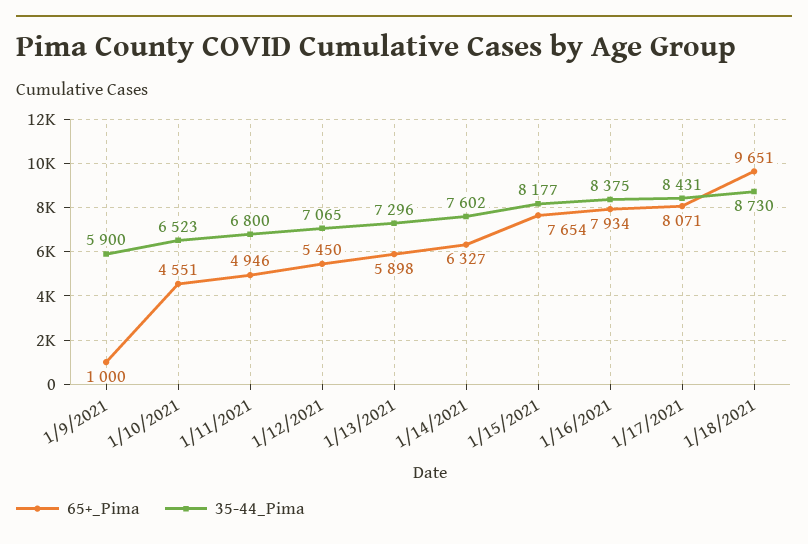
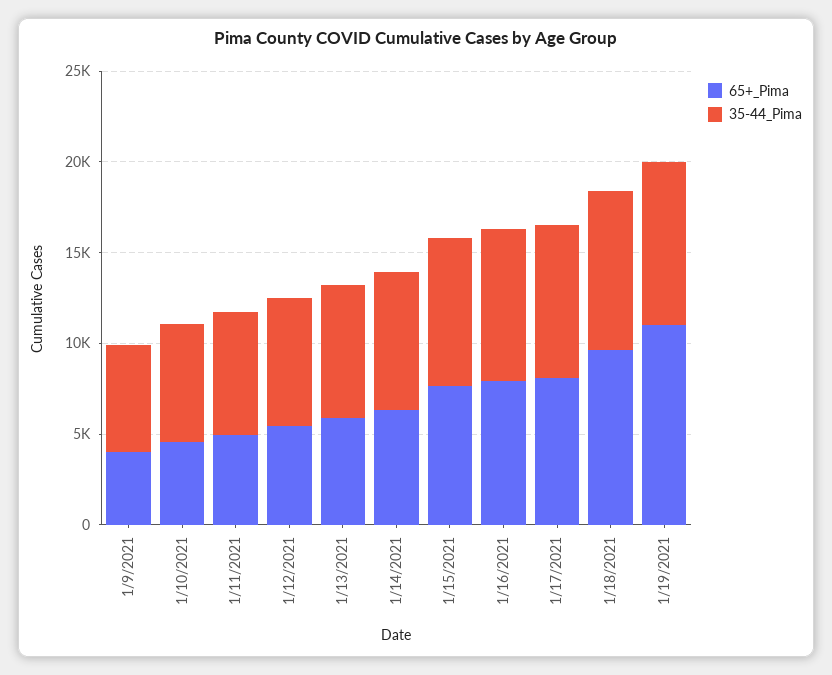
65+_Pima, 1/9/2021: 1000 -> 4000
65+_Pima, 1/19/2021: none -> 11000
35-44_Pima, 1/19/2021: none -> 9000

